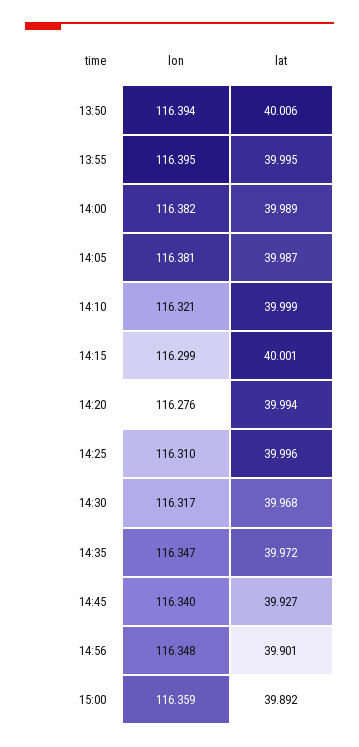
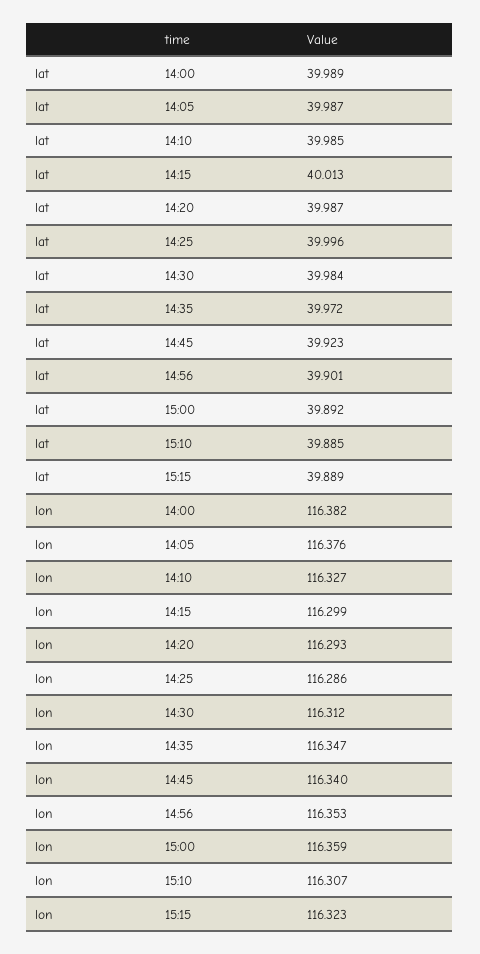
lon, 13:50: 116.394 -> none
lat, 13:50: 40.006 -> none
lon, 13:55: 116.395 -> none
lat, 13:55: 39.995 -> none
lon, 14:05: 116.381 -> 116.376
lon, 14:10: 116.321 -> 116.327
lat, 14:10: 39.999 -> 39.985
lat, 14:15: 40.001 -> 40.013
lon, 14:20: 116.276 -> 116.293
lat, 14:20: 39.994 -> 39.987
lon, 14:25: 116.31 -> 116.286
lon, 14:30: 116.317 -> 116.312
lat, 14:30: 39.968 -> 39.984
lat, 14:45: 39.927 -> 39.923
lon, 14:56: 116.348 -> 116.353
lat, 15:10: none -> 39.885
lat, 15:15: none -> 39.889
lon, 15:10: none -> 116.307
lon, 15:15: none -> 116.323

